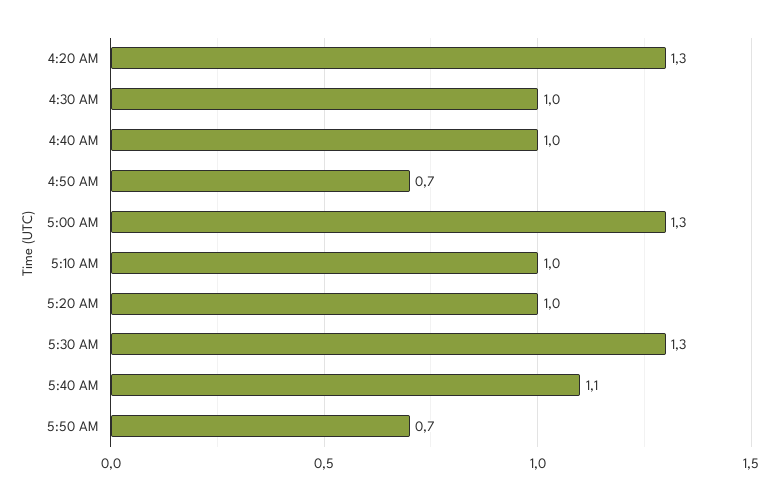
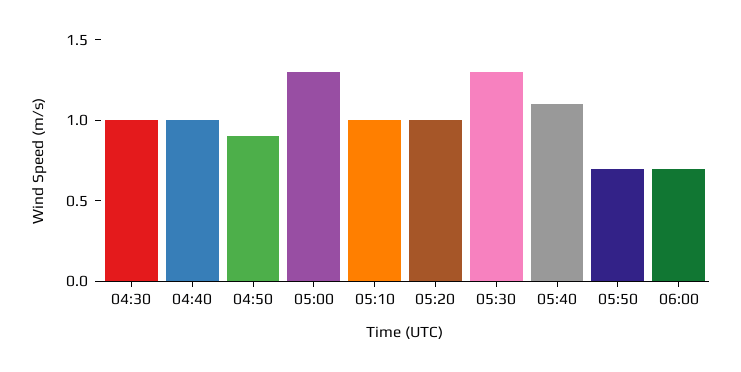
4:20 AM: 1.3 -> none
4:50 AM: 0.7 -> 0.9
06:00: none -> 0.7

